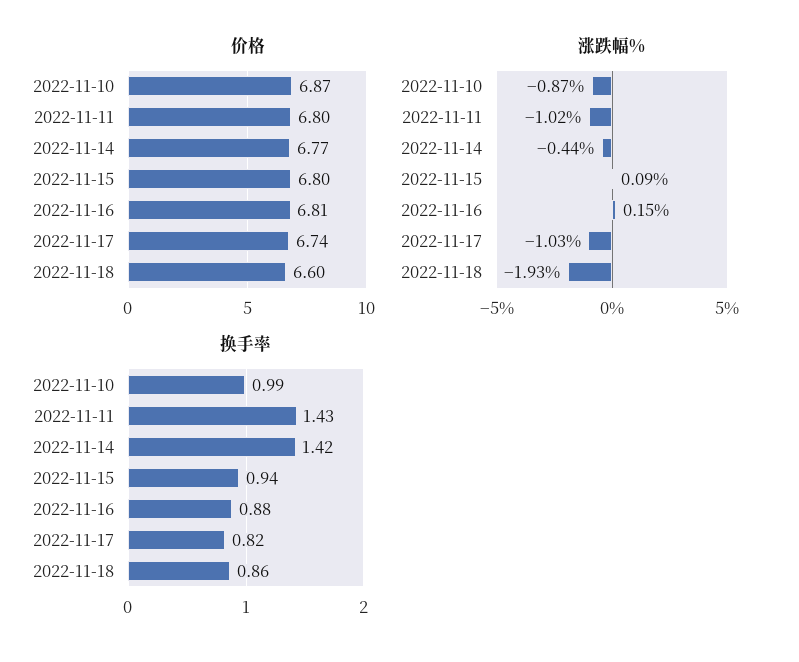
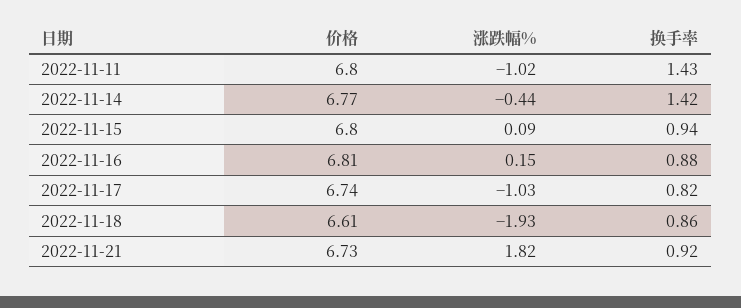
价格, 2022-11-10: 6.87 -> none
价格, 2022-11-18: 6.6 -> 6.61
涨跌幅%, 2022-11-10: -0.87 -> none
换手率, 2022-11-10: 0.99 -> none
价格, 2022-11-21: none -> 6.73
涨跌幅%, 2022-11-21: none -> 1.82
换手率, 2022-11-21: none -> 0.92

